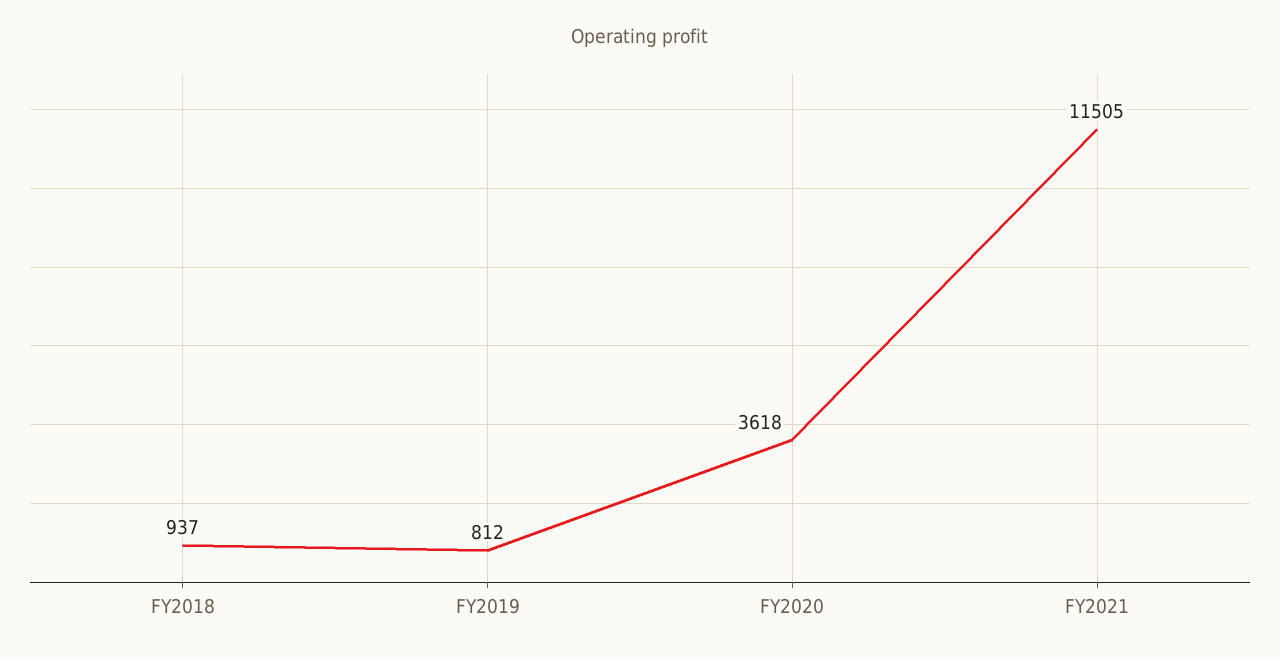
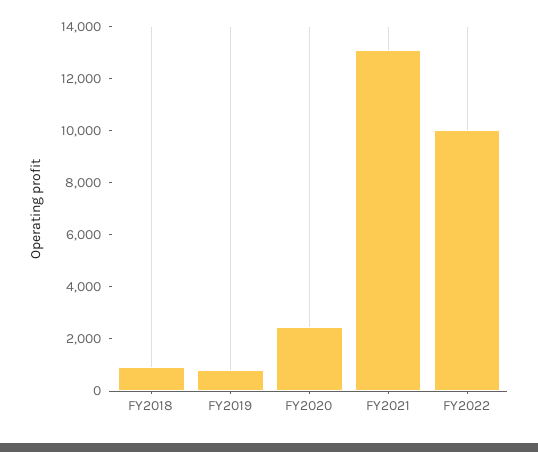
FY2020: 3618 -> 2500
FY2021: 11505 -> 13000
FY2022: none -> 10000

